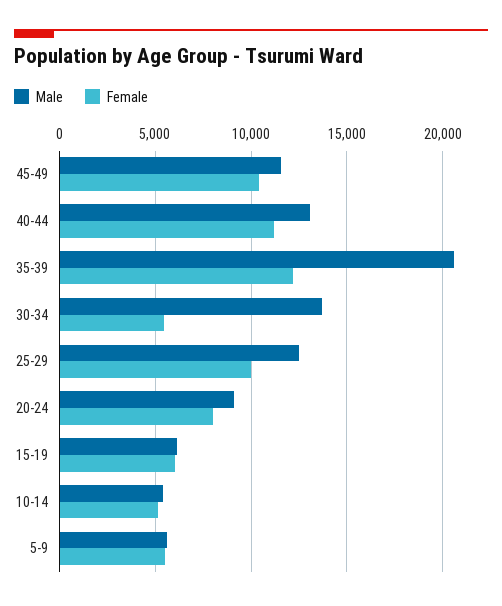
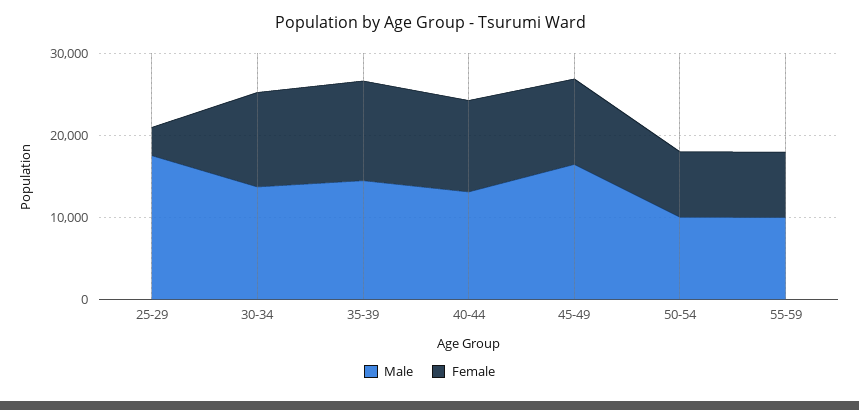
Male, 45-49: 11500 -> 16000
Male, 35-39: 20500 -> 14000
Female, 30-34: 5500 -> 12000
Male, 25-29: 12500 -> 18000
Female, 25-29: 10000 -> 4000
Male, 20-24: 9000 -> none
Female, 20-24: 8000 -> none
Male, 15-19: 6000 -> none
Female, 15-19: 6000 -> none
Male, 10-14: 5500 -> none
Female, 10-14: 5000 -> none
Male, 5-9: 5500 -> none
Female, 5-9: 5500 -> none
Male, 50-54: none -> 10000
Female, 50-54: none -> 8000
Male, 55-59: none -> 10000
Female, 55-59: none -> 8000

